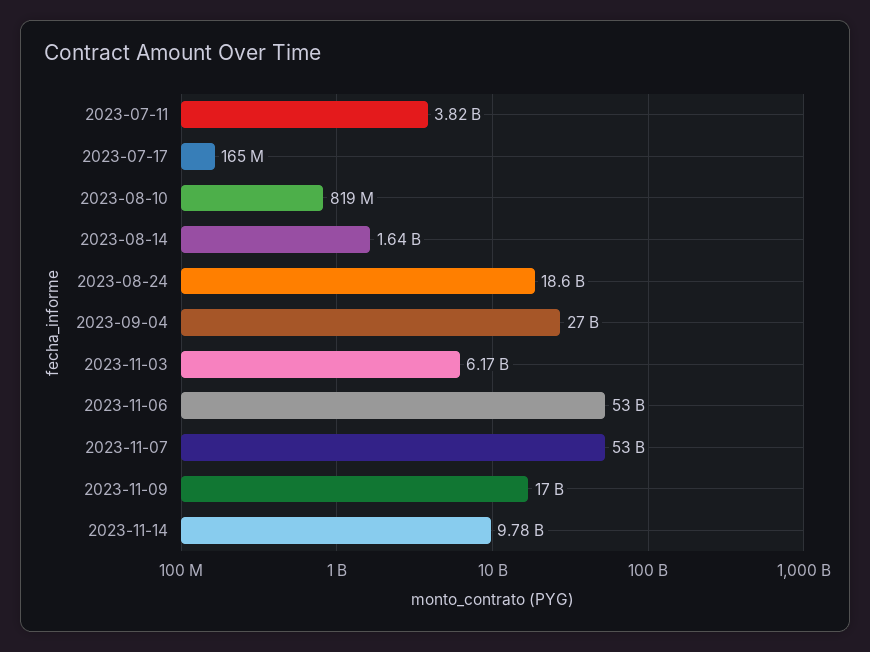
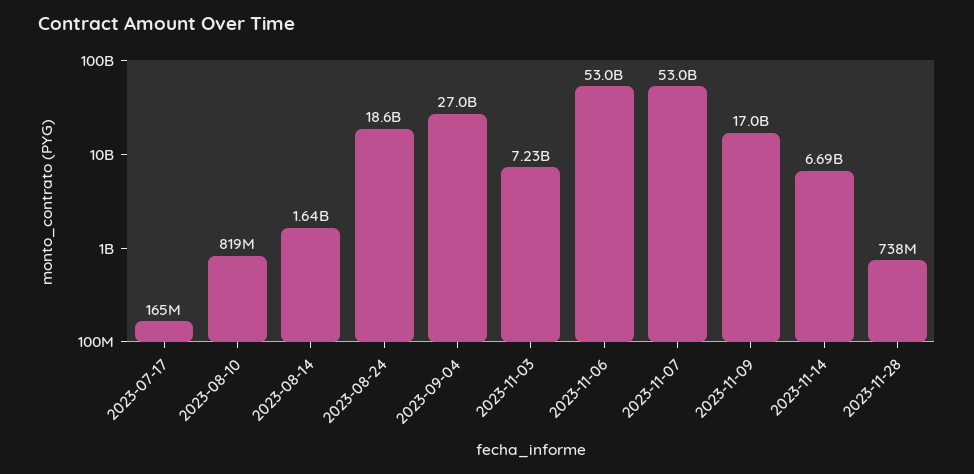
2023-07-11: 3820000000 -> none
2023-11-03: 6170000000 -> 7230000000
2023-11-14: 9780000000 -> 6690000000
2023-11-28: none -> 738000000

